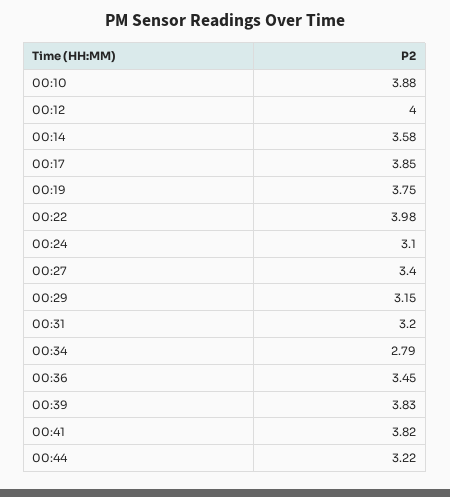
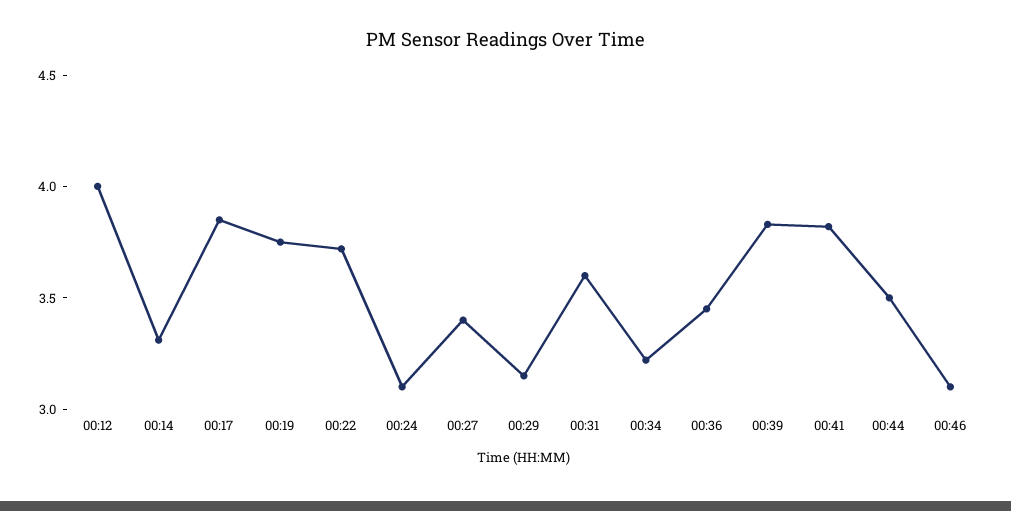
00:10: 3.88 -> none
00:14: 3.58 -> 3.3
00:22: 3.98 -> 3.7
00:31: 3.2 -> 3.6
00:34: 2.79 -> 3.2
00:44: 3.22 -> 3.5
00:46: none -> 3.1

